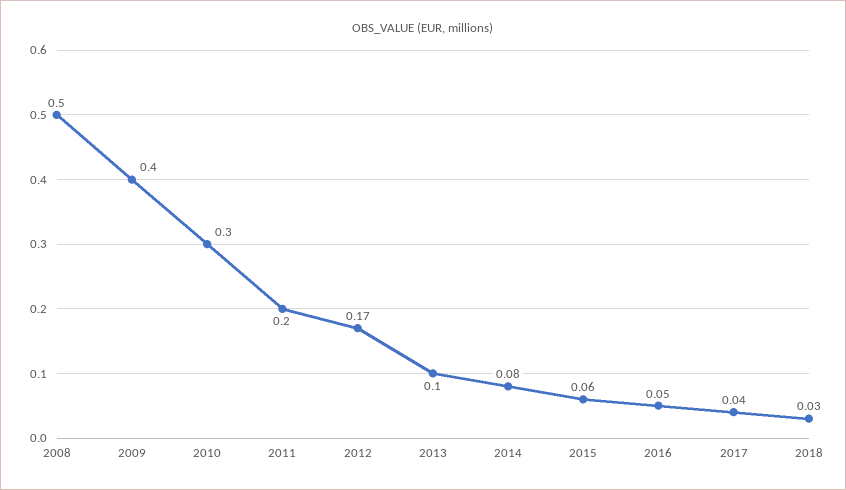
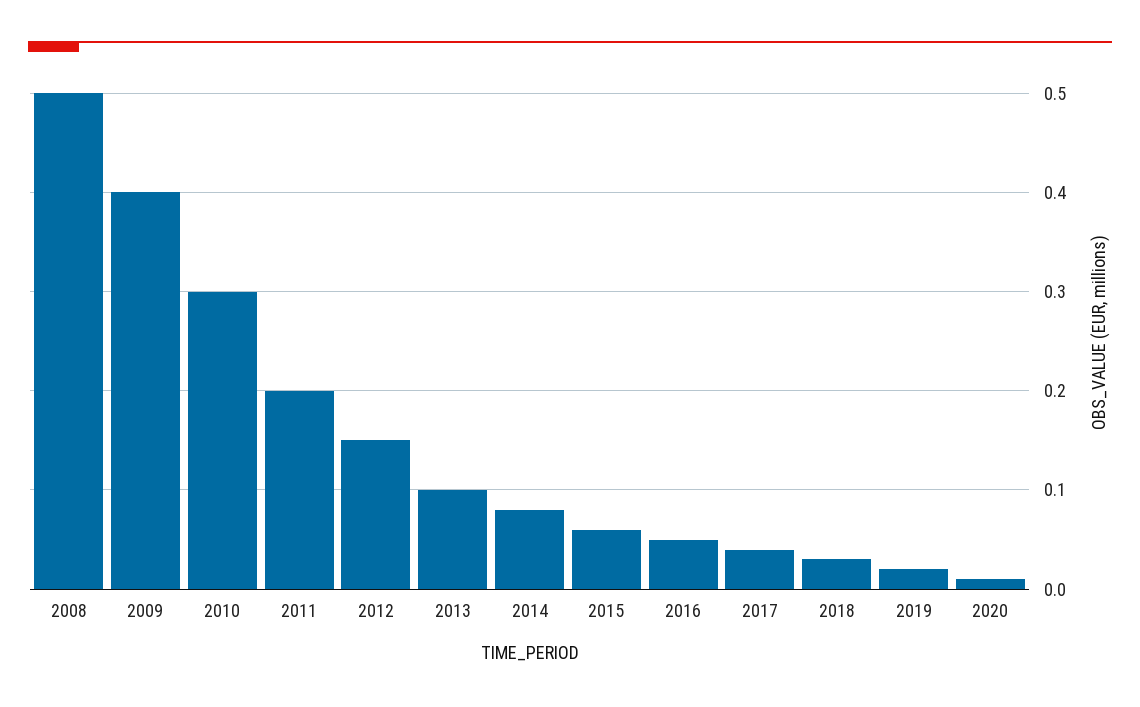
2012: 0.17 -> 0.15
2019: none -> 0.02
2020: none -> 0.01

